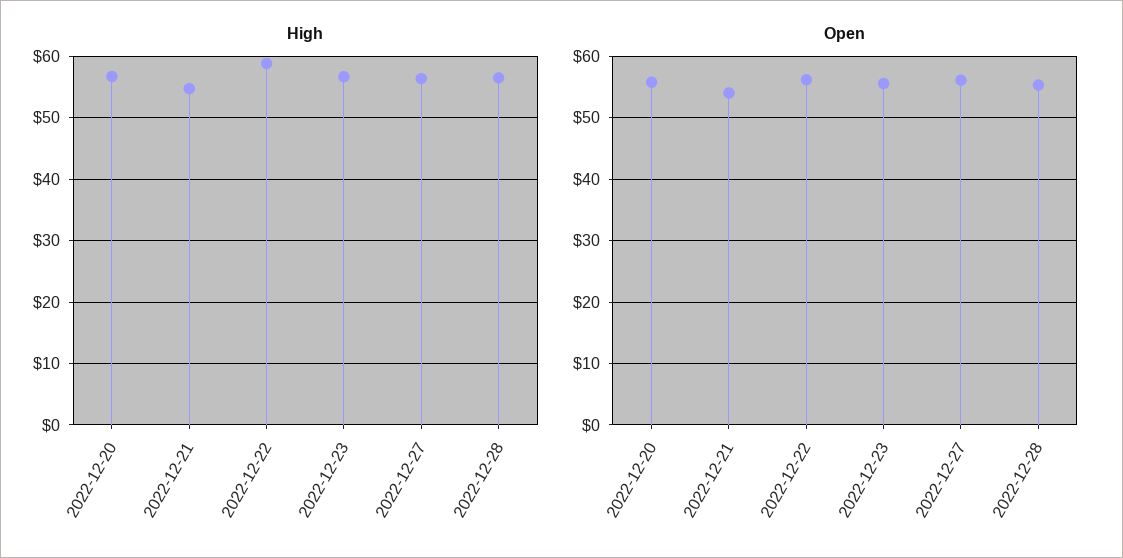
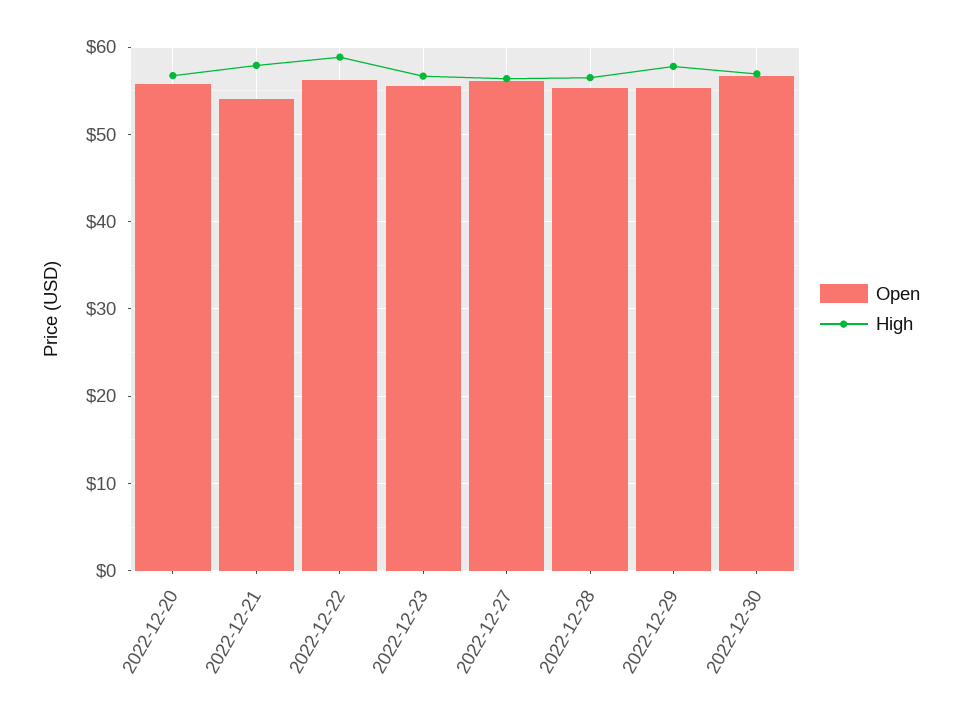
High, 2022-12-21: 55 -> 58
Open, 2022-12-29: none -> 55
High, 2022-12-29: none -> 58
Open, 2022-12-30: none -> 57
High, 2022-12-30: none -> 57

